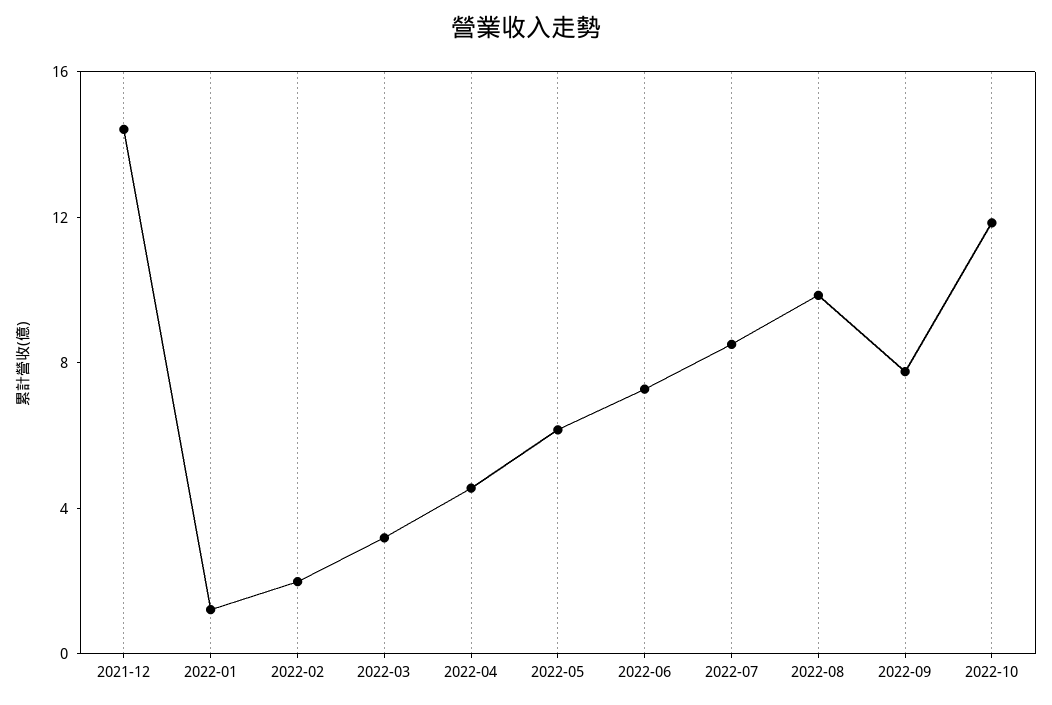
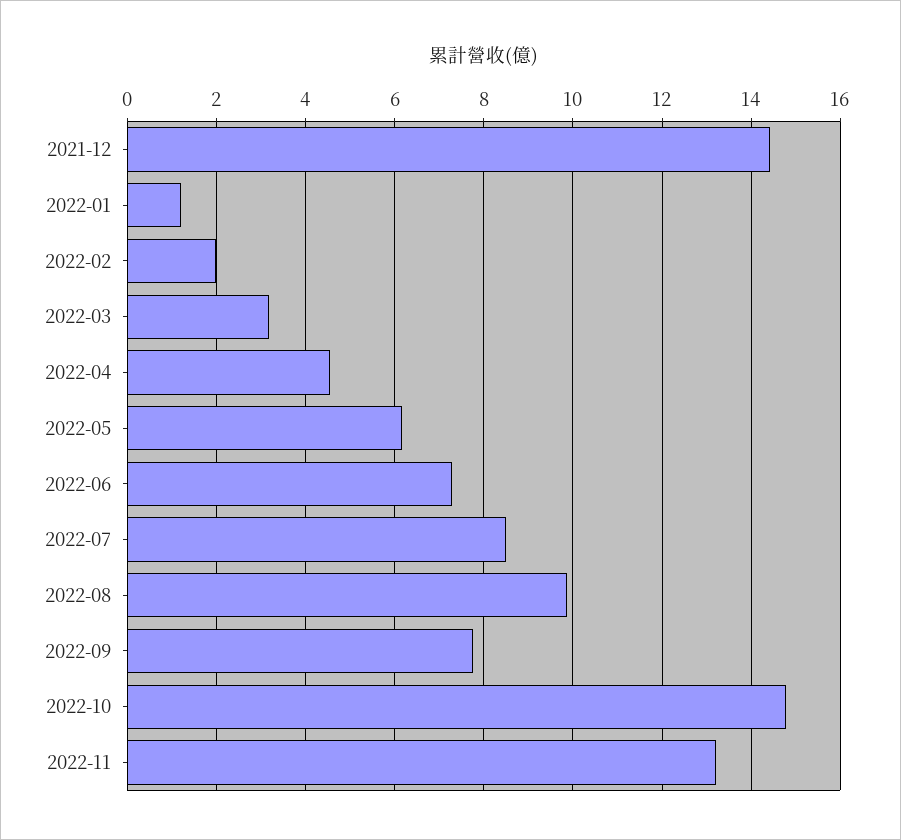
2022-10: 12 -> 14.8
2022-11: none -> 13.2

